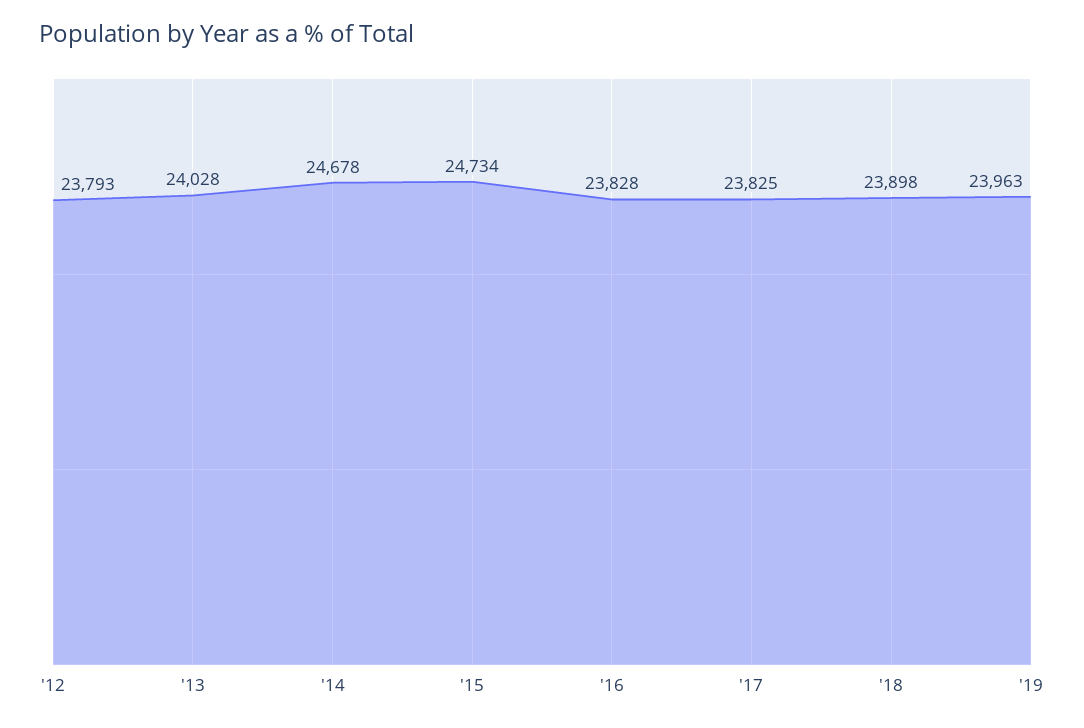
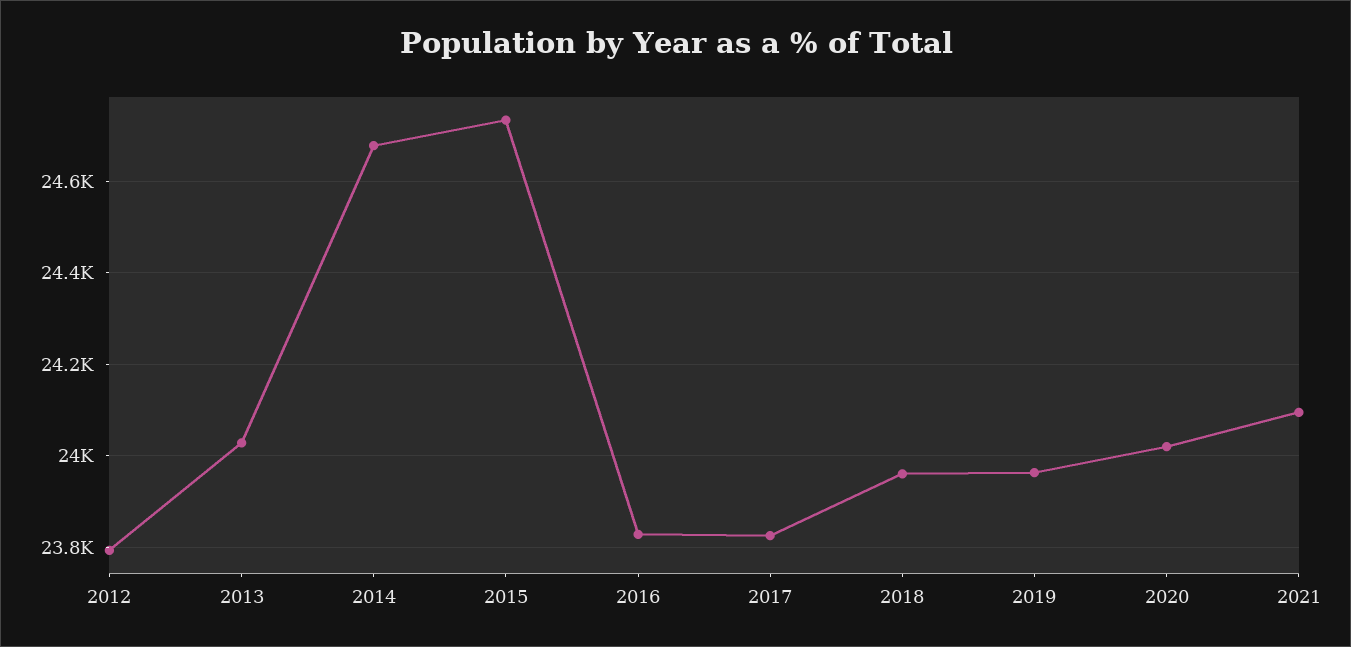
'18: 23898 -> 23960
2020: none -> 24020
2021: none -> 24100

